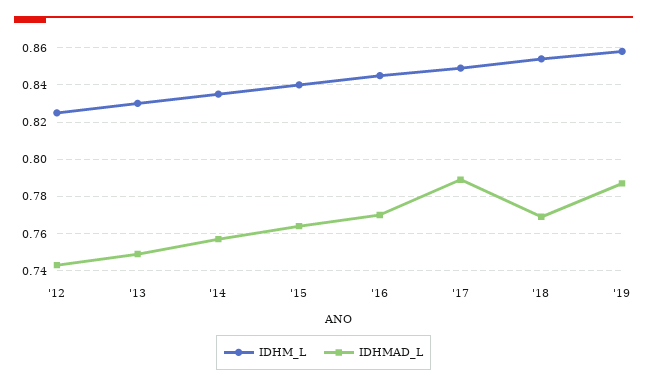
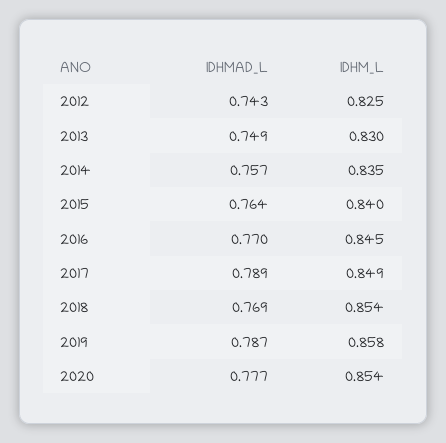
IDHMAD_L, 2020: none -> 0.777
IDHM_L, 2020: none -> 0.854

